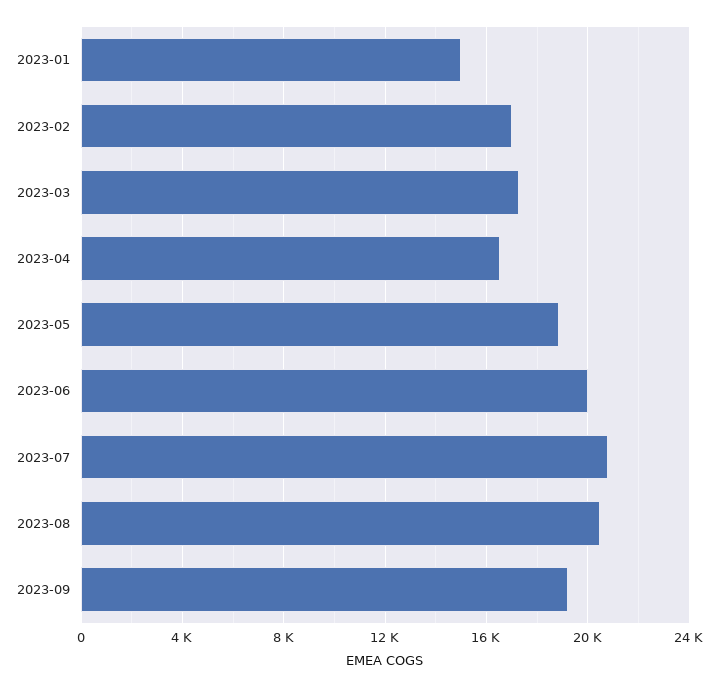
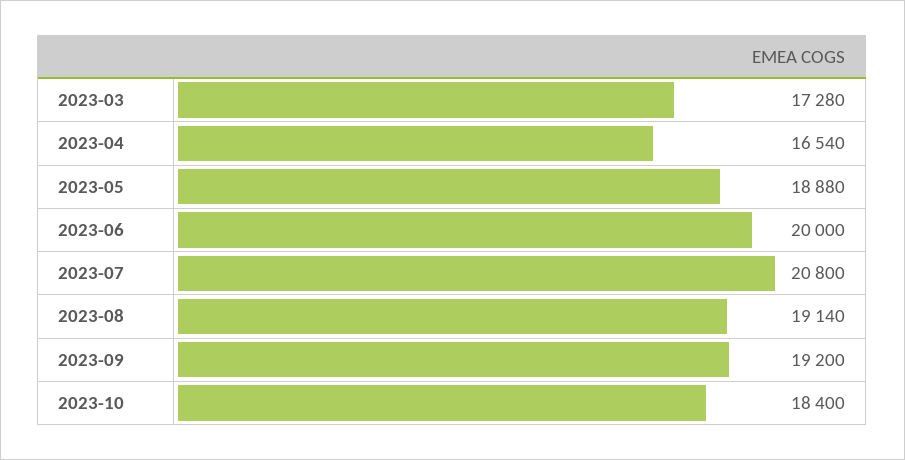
2023-01: 15000 -> none
2023-02: 17000 -> none
2023-08: 20500 -> 19140
2023-10: none -> 18400

